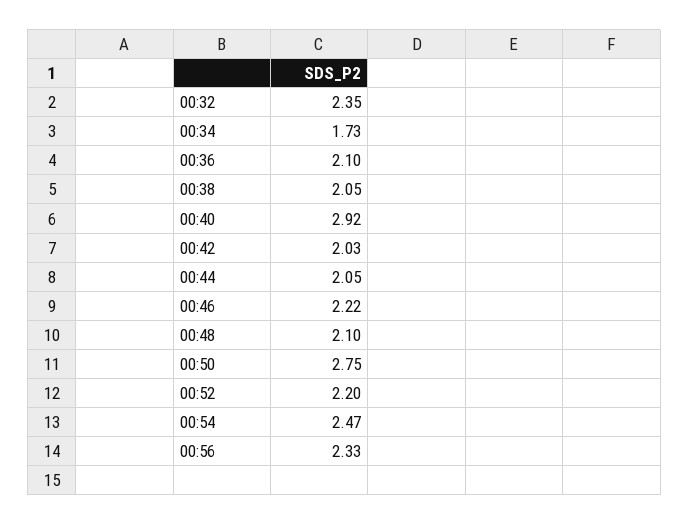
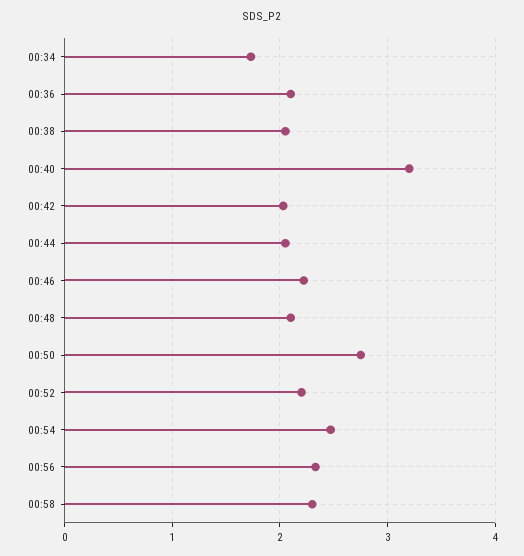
00:32: 2.35 -> none
00:40: 2.92 -> 3.2
00:58: none -> 2.3

